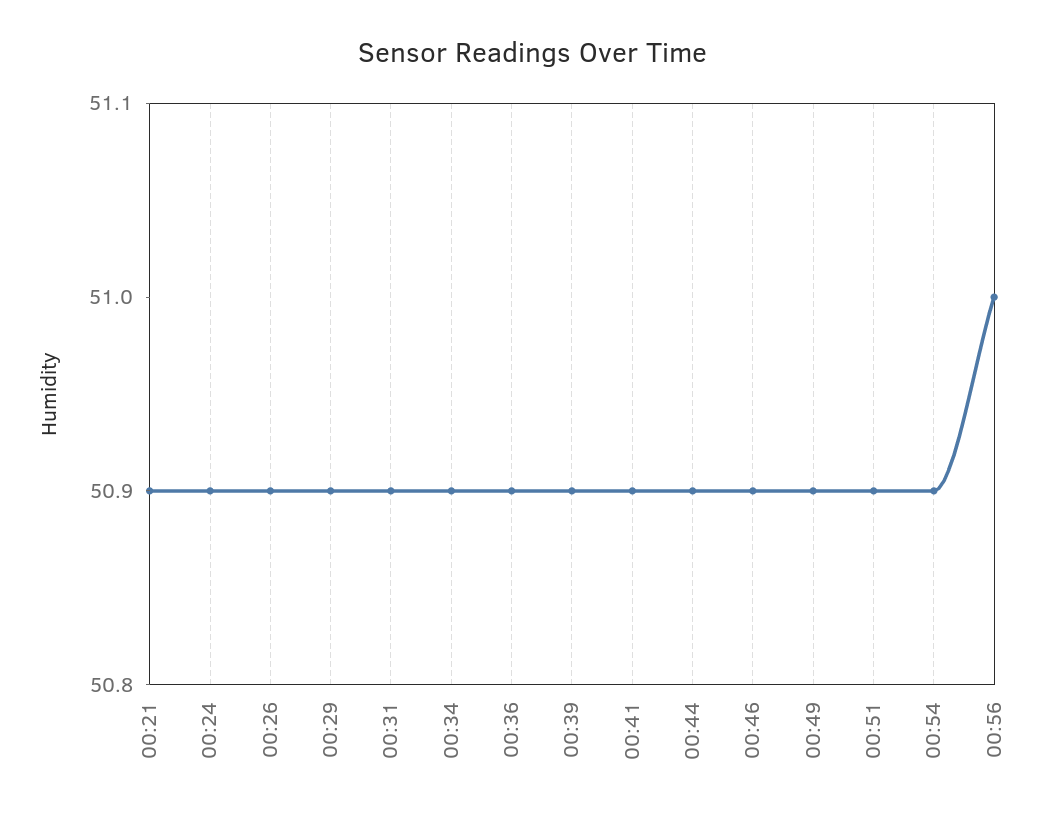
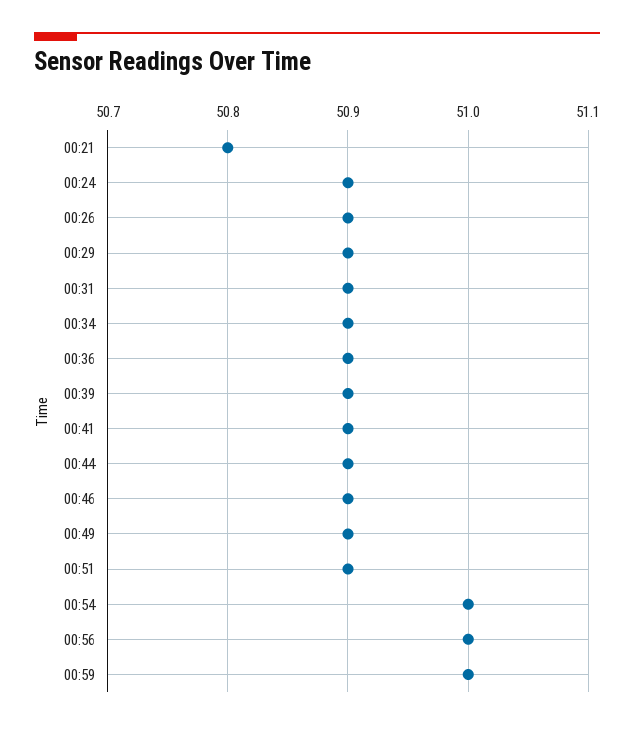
00:21: 50.9 -> 50.8
00:54: 50.9 -> 51
00:59: none -> 51

